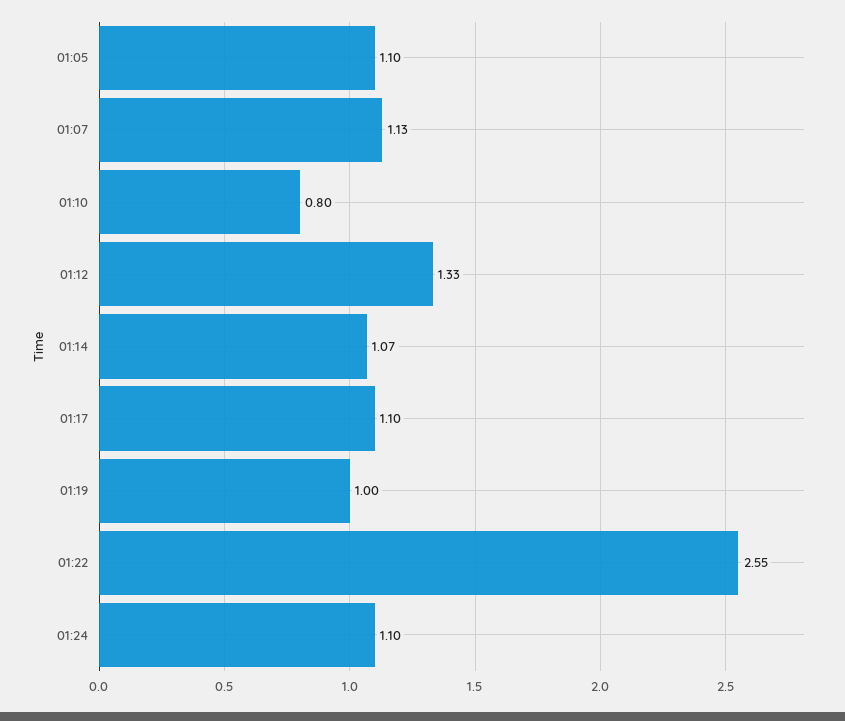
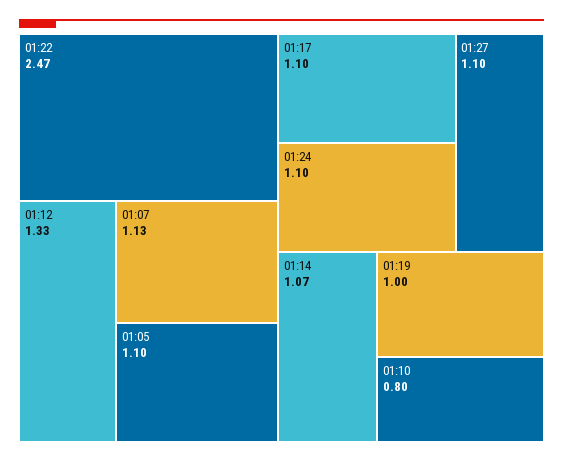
01:22: 2.55 -> 2.47
01:27: none -> 1.1

